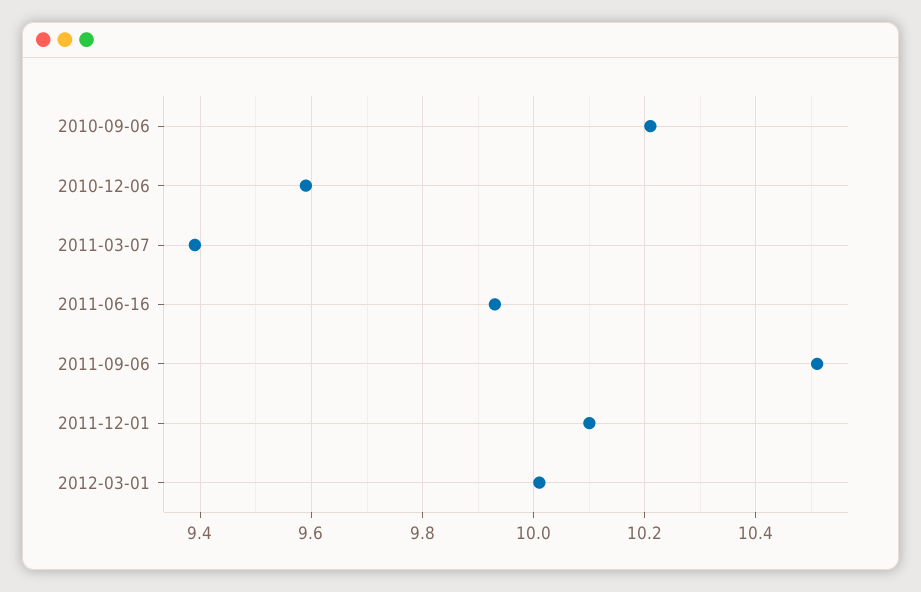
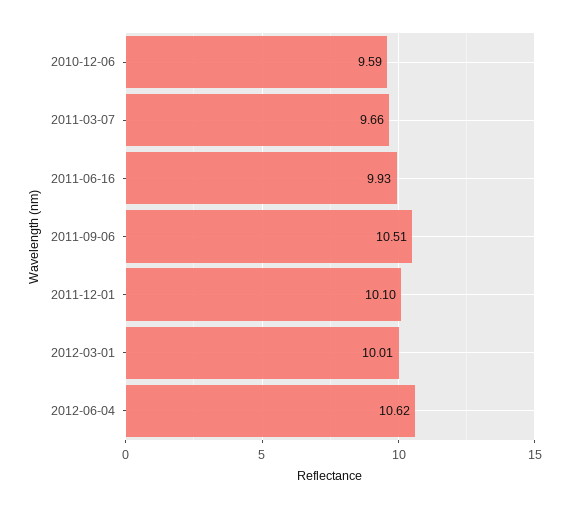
2010-09-06: 10.2 -> none
2011-03-07: 9.4 -> 9.66
2012-06-04: none -> 10.62

